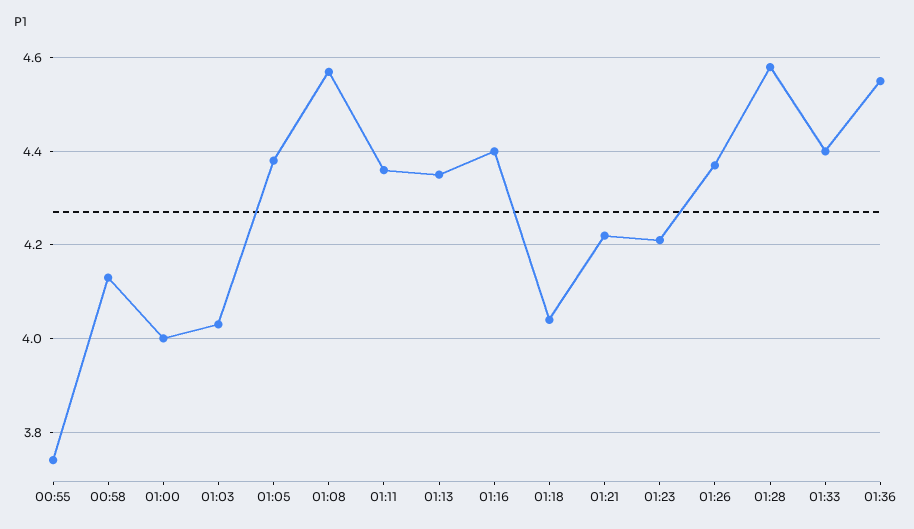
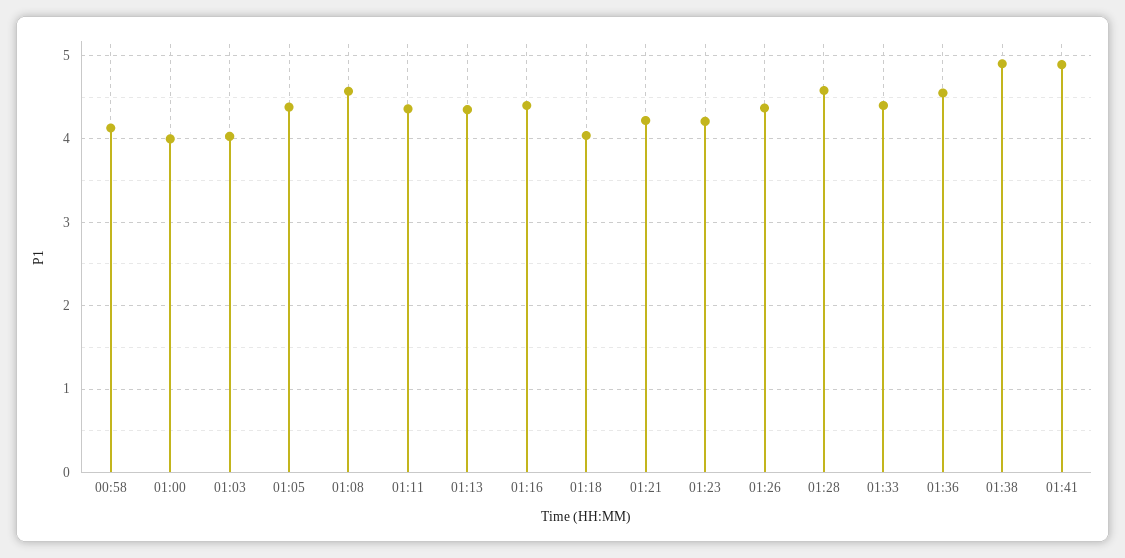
00:55: 3.75 -> none
01:38: none -> 4.9
01:41: none -> 4.9

